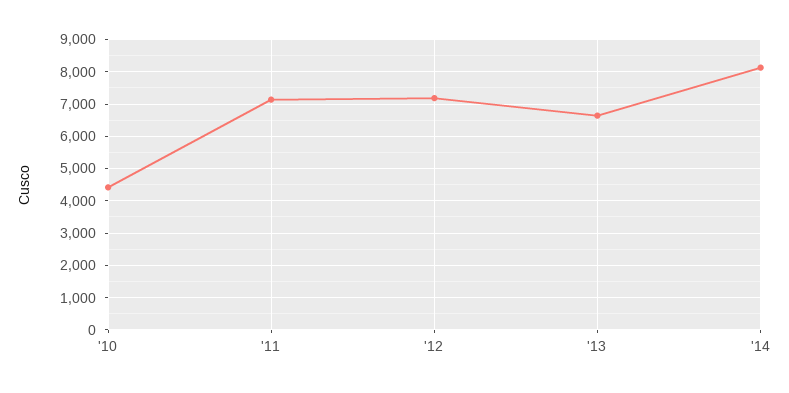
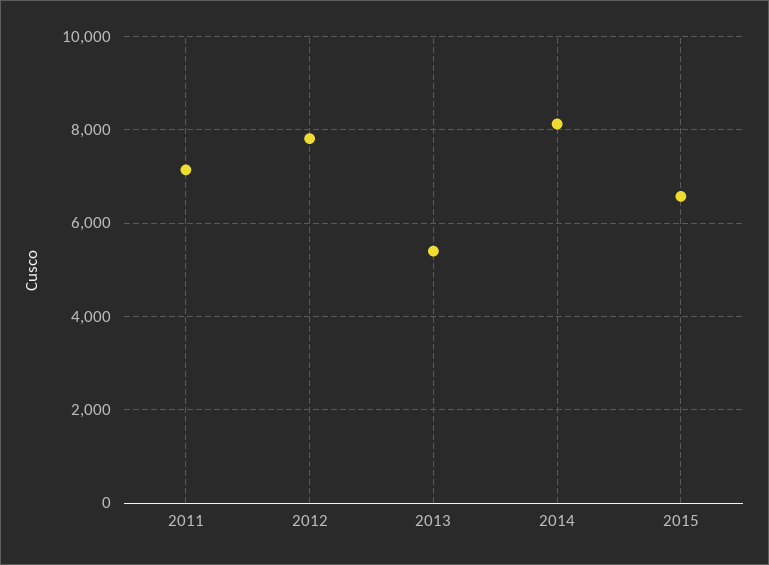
'10: 4400 -> none
'12: 7200 -> 7800
'13: 6600 -> 5400
2015: none -> 6600

